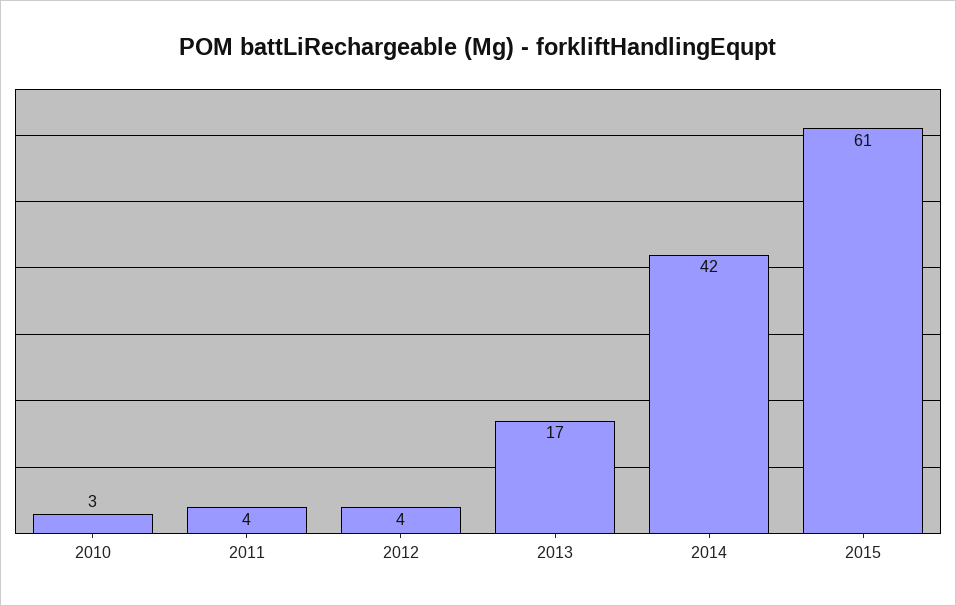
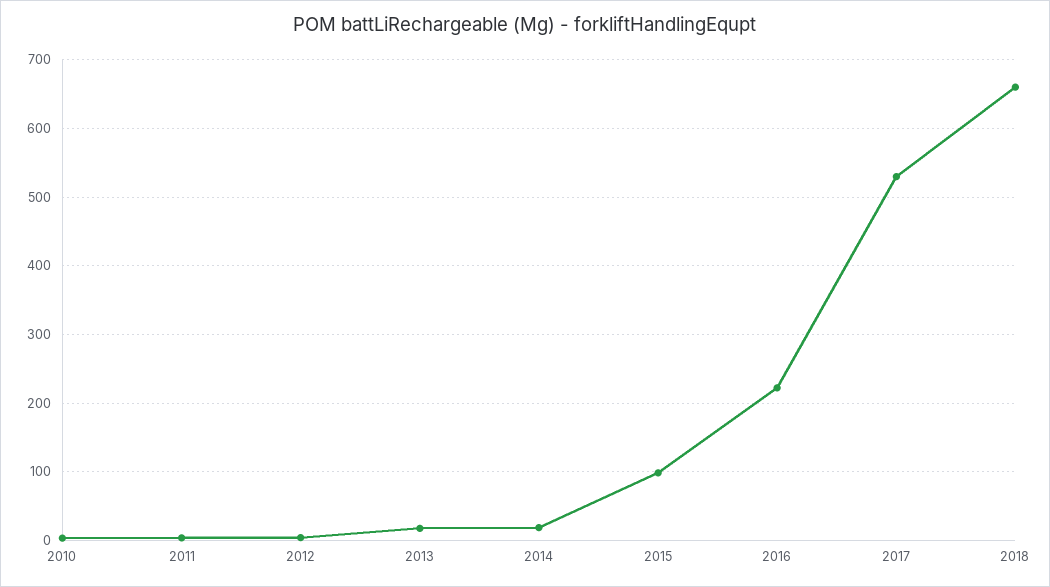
2014: 42 -> 20
2015: 61 -> 100
2016: none -> 220
2017: none -> 530
2018: none -> 660

